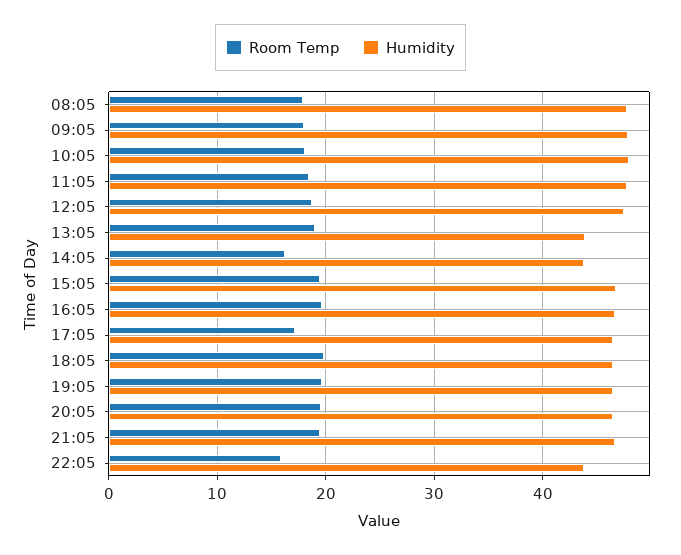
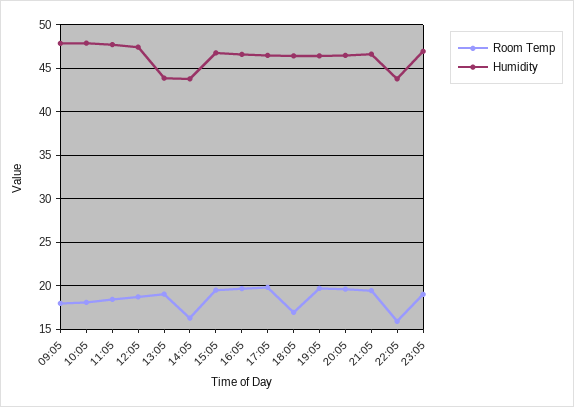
Room Temp, 08:05: 18 -> none
Humidity, 08:05: 48 -> none
Room Temp, 17:05: 17 -> 20
Room Temp, 18:05: 20 -> 17
Room Temp, 23:05: none -> 19
Humidity, 23:05: none -> 47

